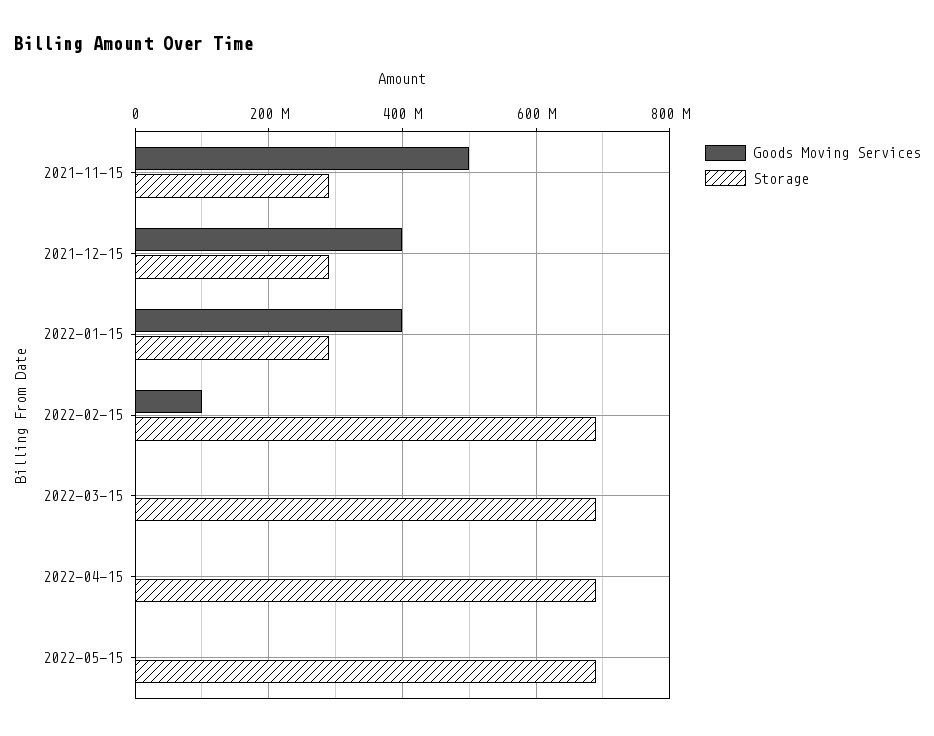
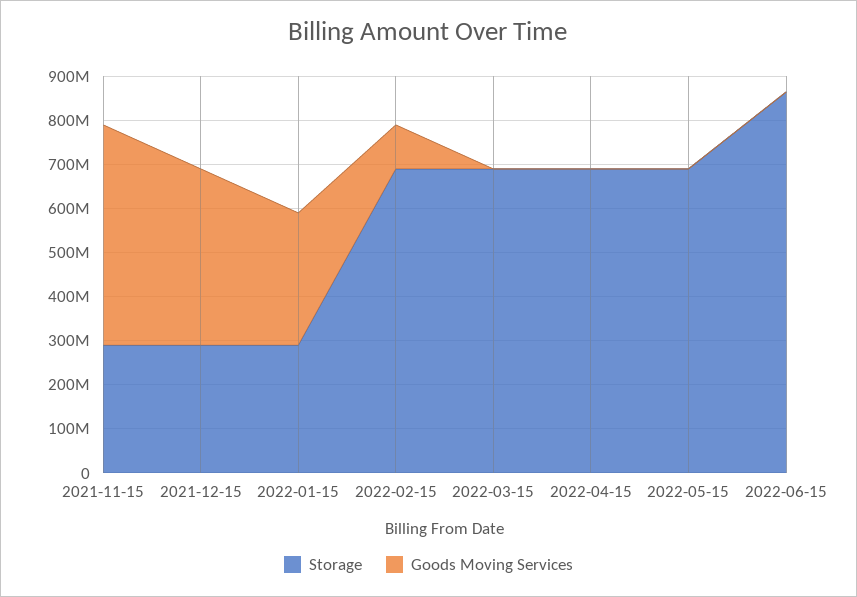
Goods Moving Services, 2022-01-15: 400000000 -> 300000000
Storage, 2022-06-15: none -> 860000000
Goods Moving Services, 2022-06-15: none -> 0

